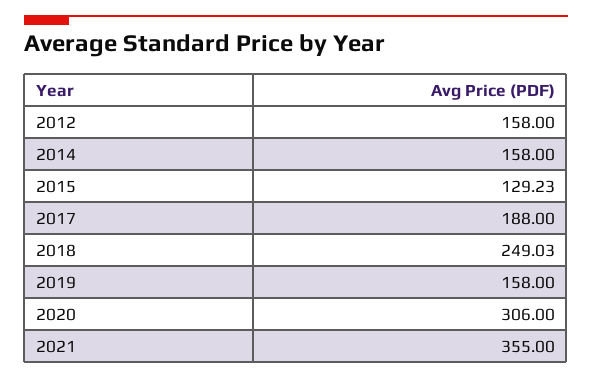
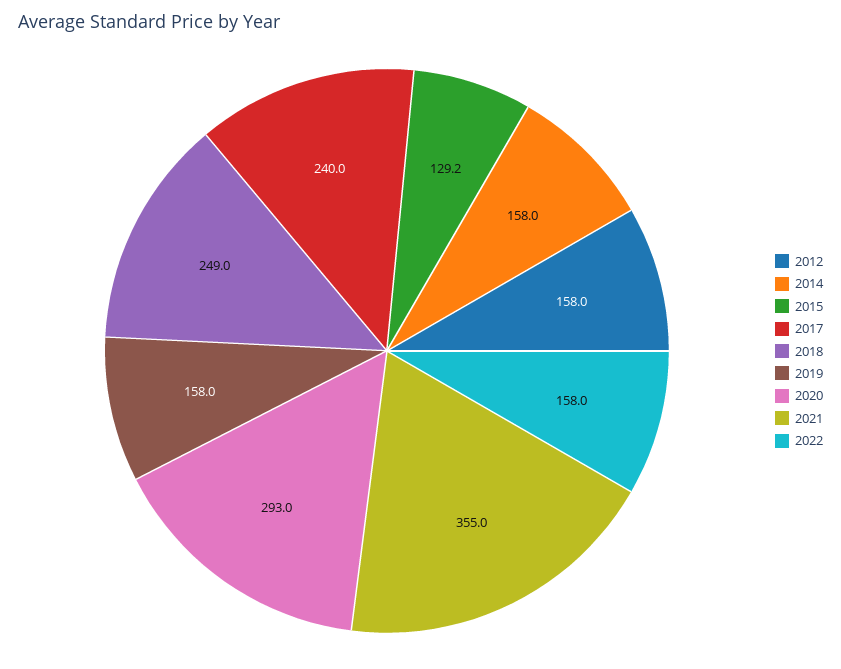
2017: 188 -> 240
2020: 306 -> 293
2022: none -> 158

